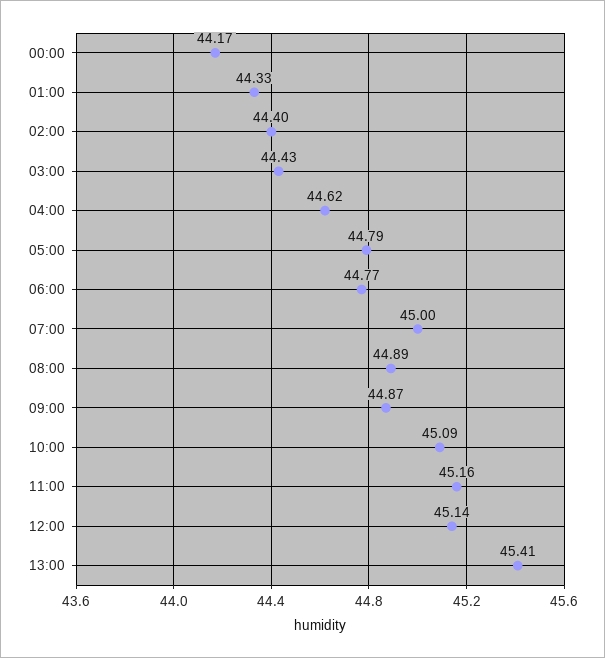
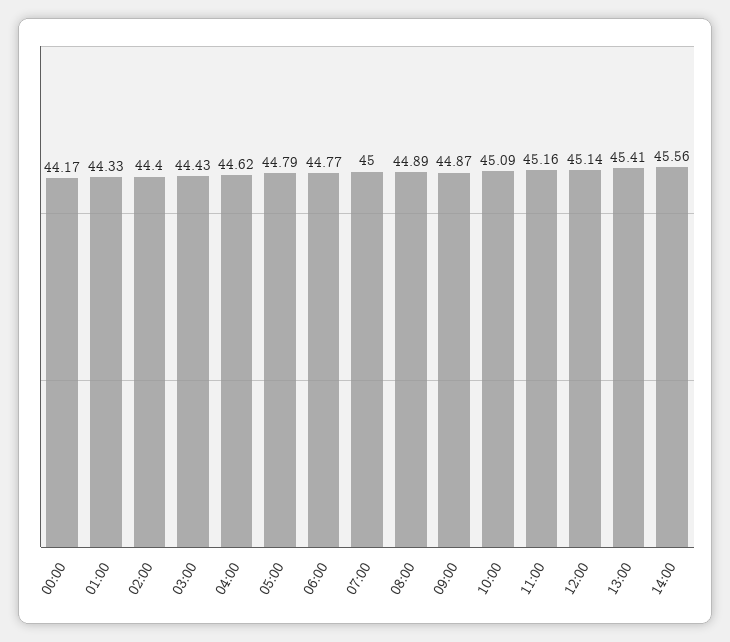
14:00: none -> 45.56

